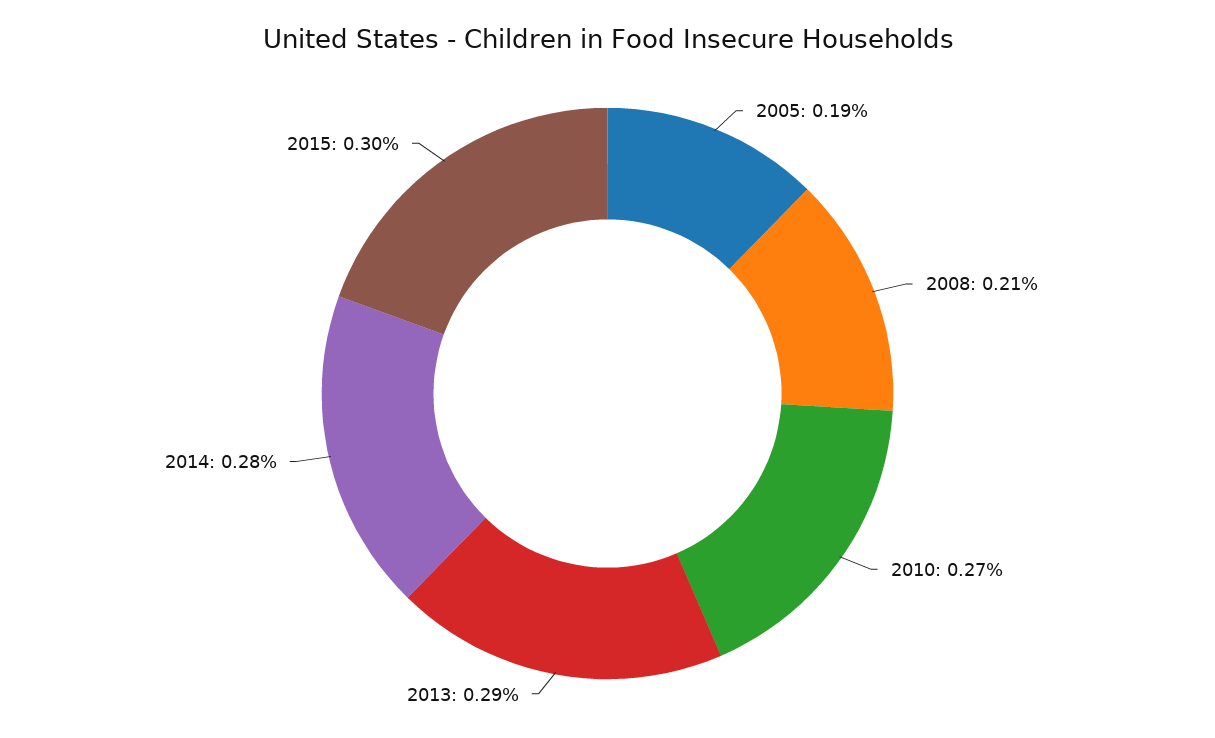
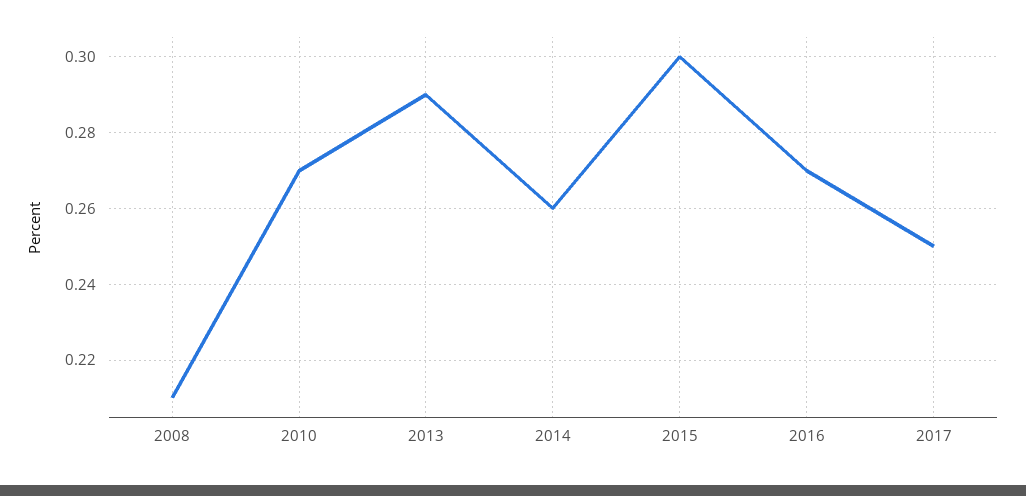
2005: 0.19 -> none
2014: 0.28 -> 0.26
2016: none -> 0.27
2017: none -> 0.25

